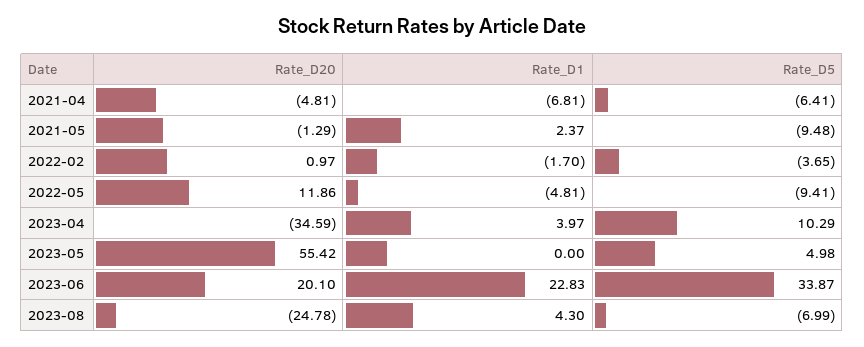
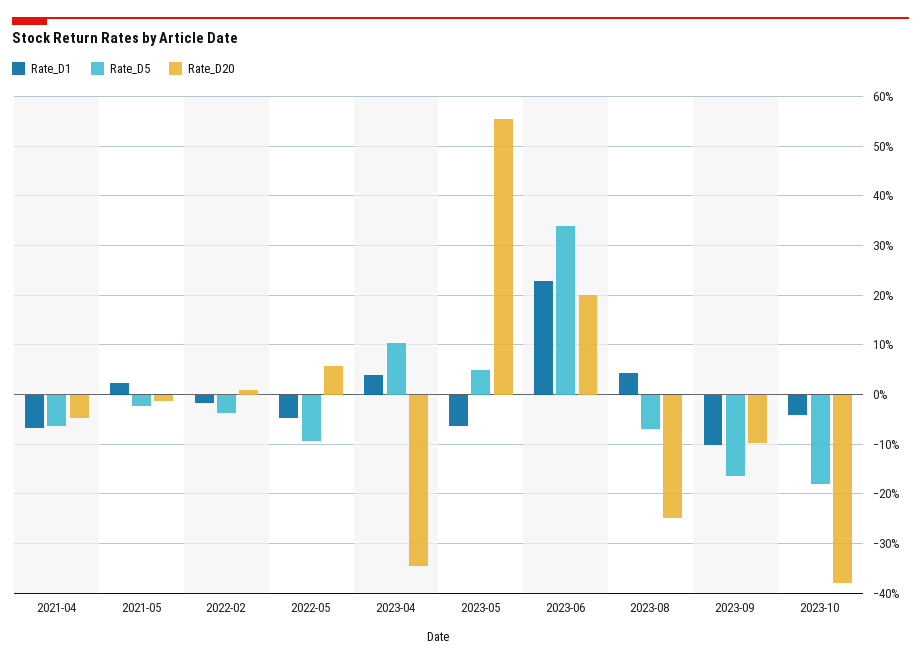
Rate_D5, 2021-05: -9.48 -> -2
Rate_D20, 2022-05: 11.86 -> 6
Rate_D1, 2023-05: 0 -> -6
Rate_D1, 2023-09: none -> -10
Rate_D5, 2023-09: none -> -16
Rate_D20, 2023-09: none -> -10
Rate_D1, 2023-10: none -> -4
Rate_D5, 2023-10: none -> -18
Rate_D20, 2023-10: none -> -38

